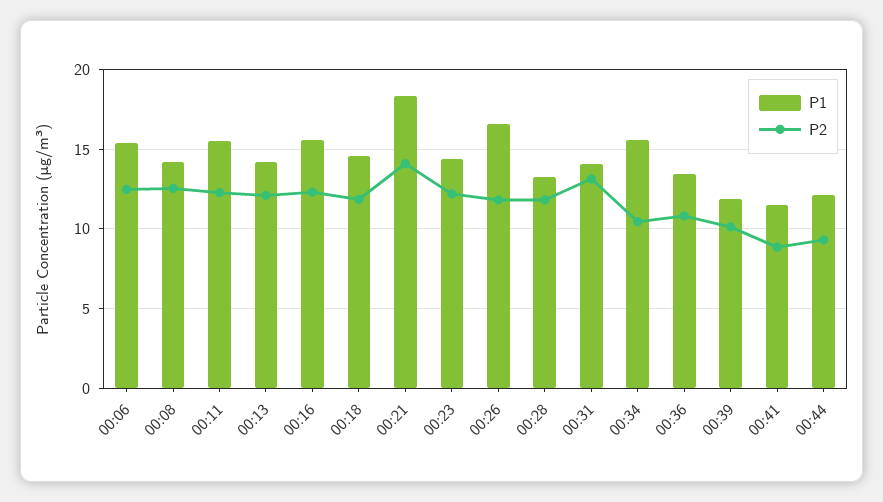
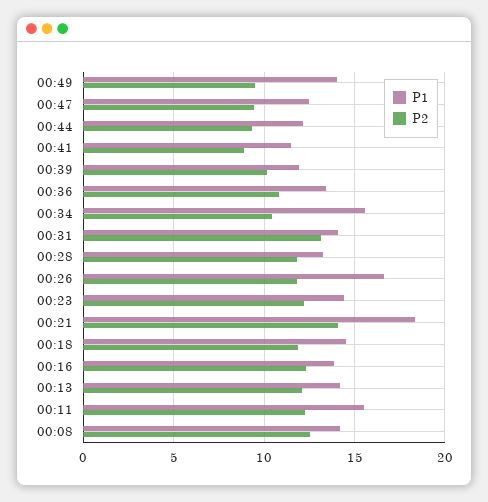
P1, 00:06: 15.5 -> none
P2, 00:06: 12.5 -> none
P1, 00:16: 15.5 -> 14
P1, 00:49: none -> 14
P2, 00:49: none -> 9.5
P1, 00:47: none -> 12.5
P2, 00:47: none -> 9.5

